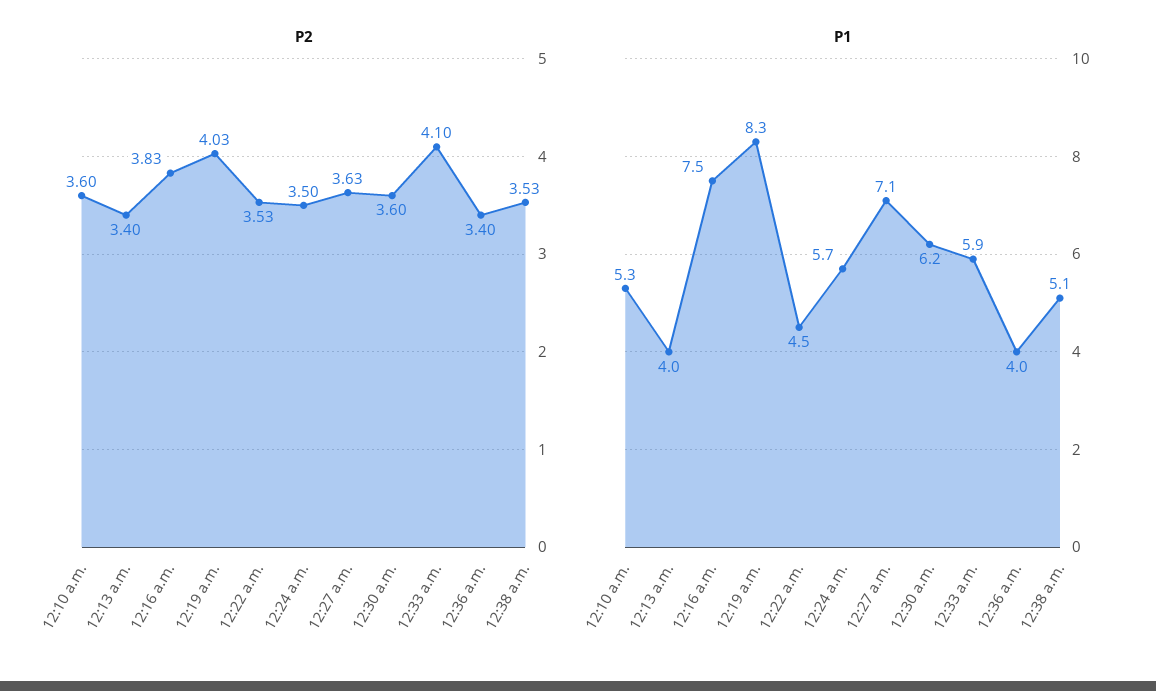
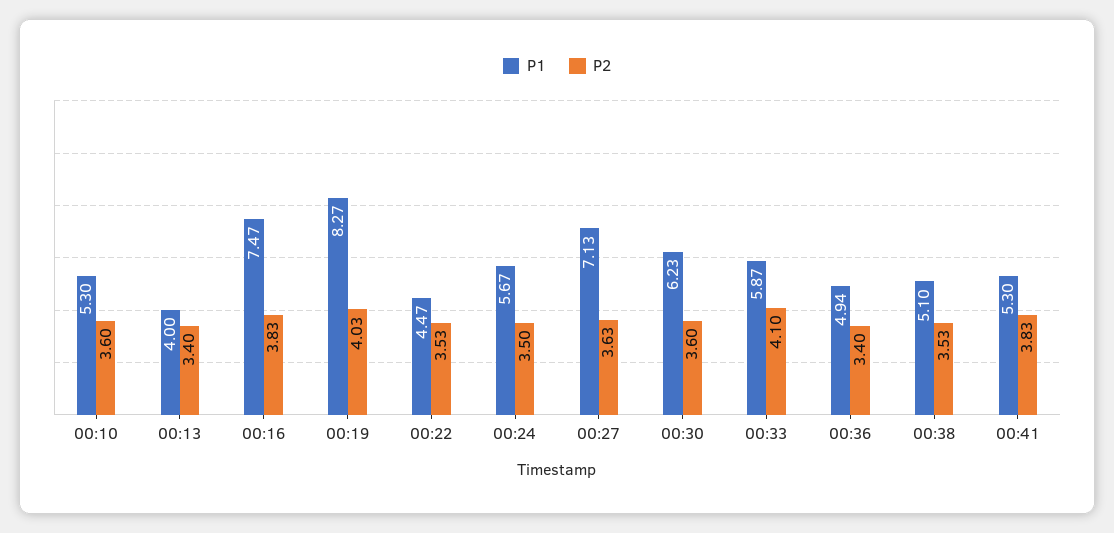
P1, 12:36 a.m.: 4 -> 4.94
P1, 00:41: none -> 5.3
P2, 00:41: none -> 3.83

